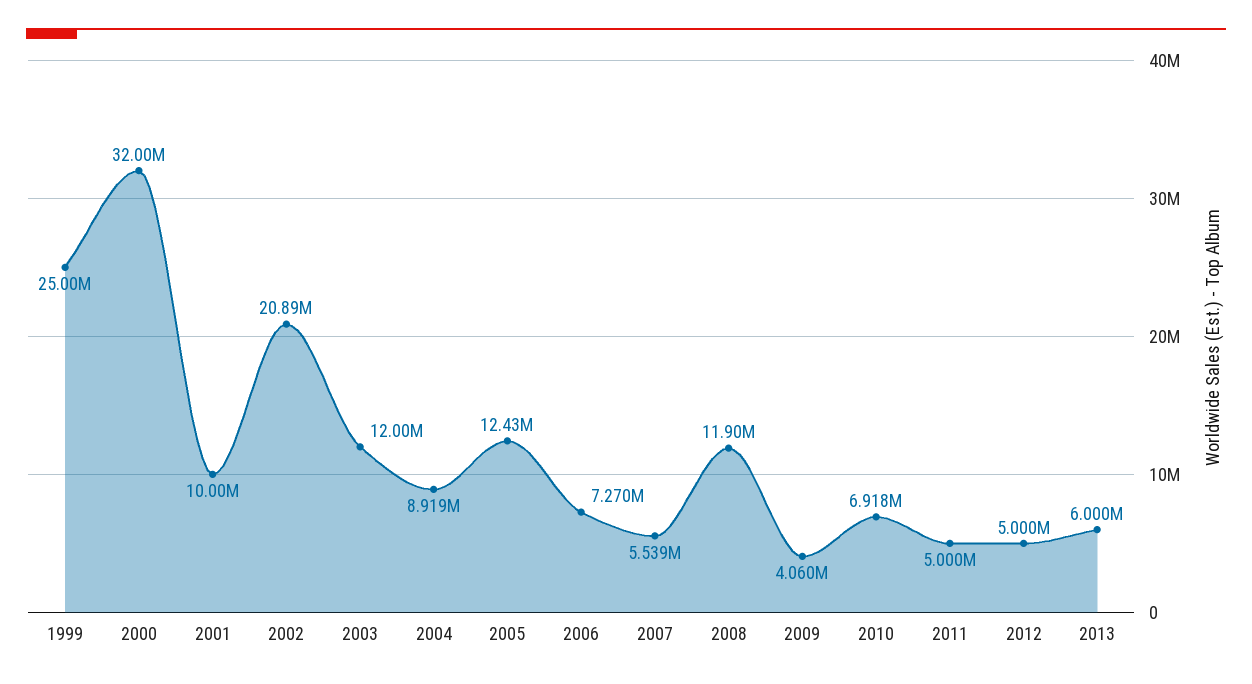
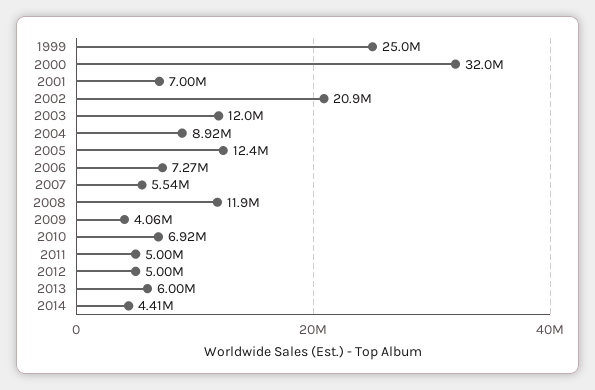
2001: 10000000 -> 7000000
2014: none -> 4410000

